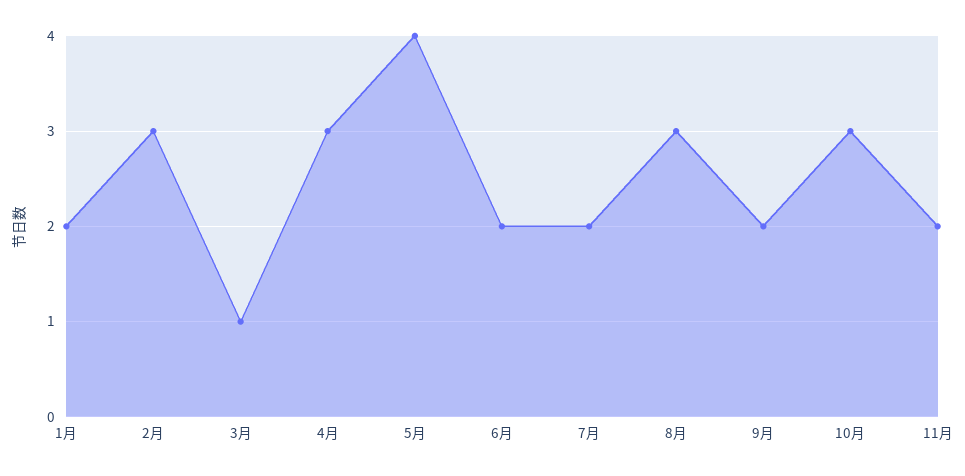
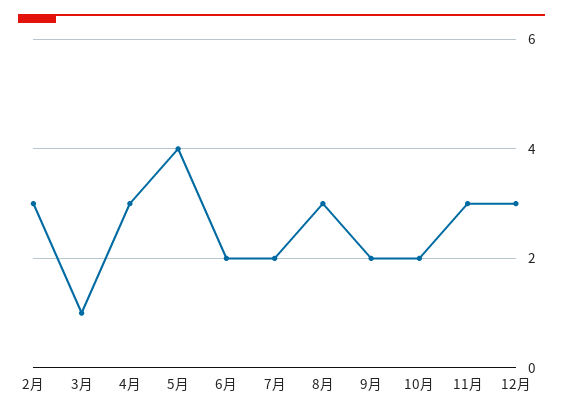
1月: 2 -> none
10月: 3 -> 2
11月: 2 -> 3
12月: none -> 3

